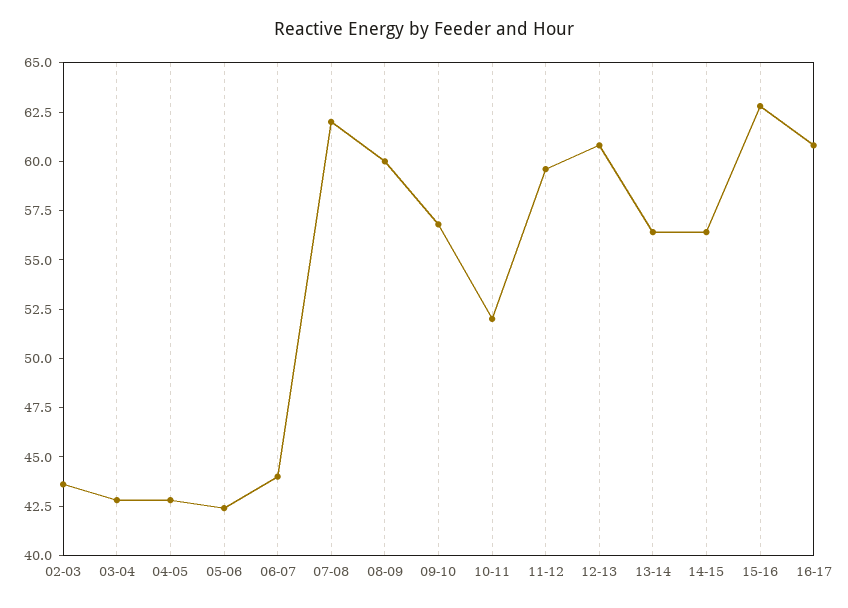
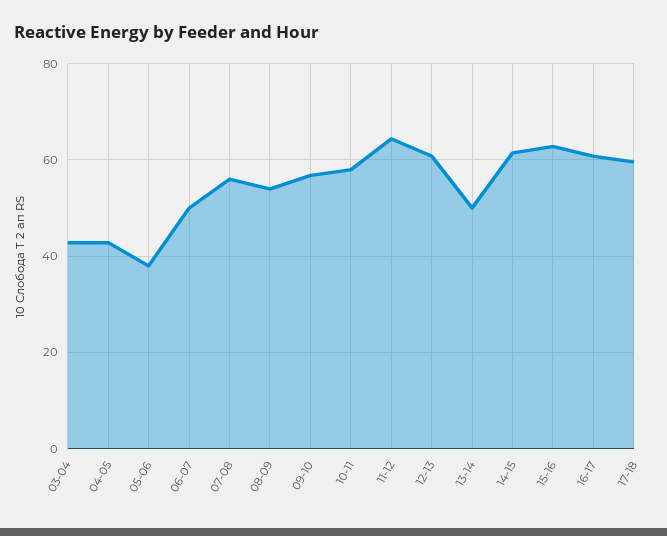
02-03: 43.5 -> none
05-06: 42.5 -> 38
06-07: 44 -> 50
07-08: 62 -> 56
08-09: 60 -> 54
10-11: 52 -> 58
11-12: 59.5 -> 64
13-14: 56.5 -> 50
14-15: 56.5 -> 62
17-18: none -> 60

